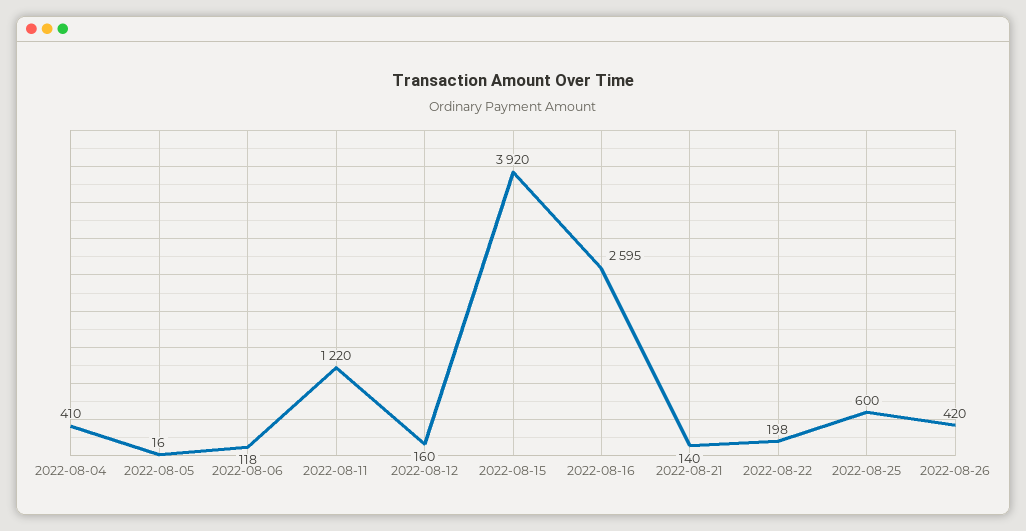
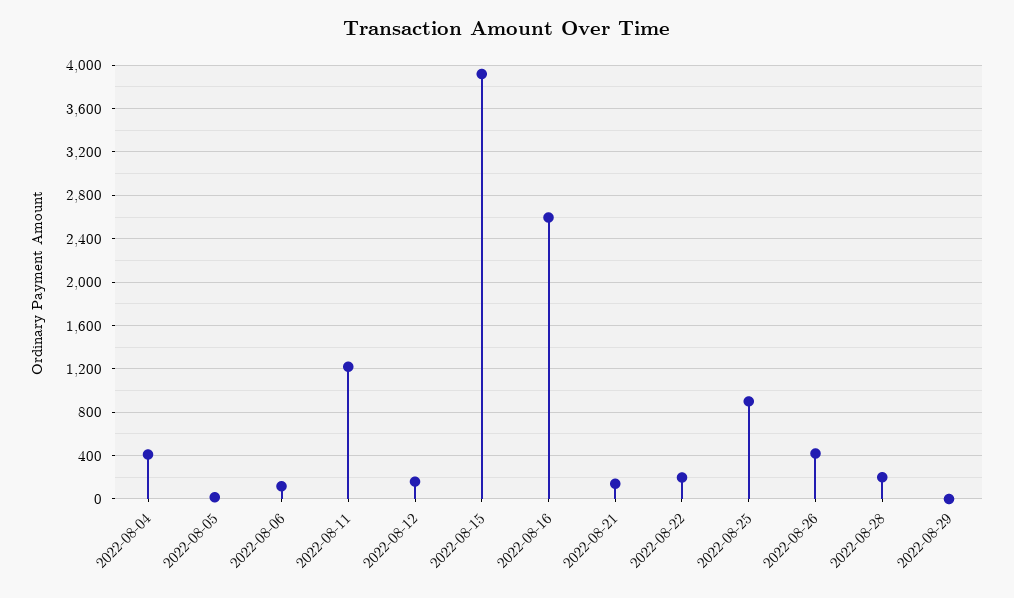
2022-08-25: 600 -> 900
2022-08-28: none -> 200
2022-08-29: none -> 0

